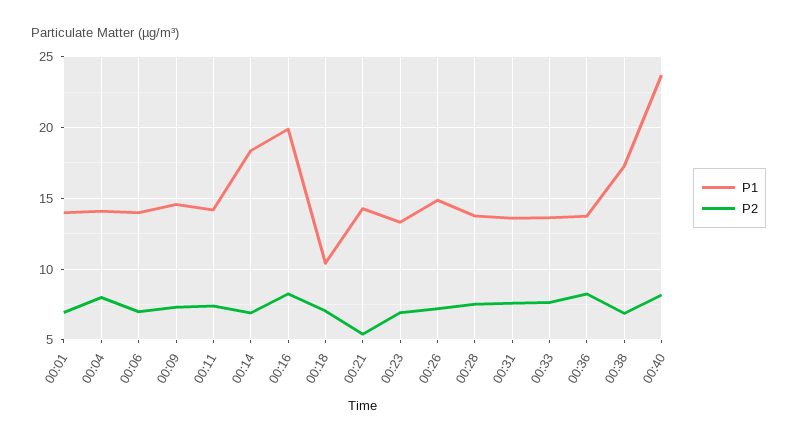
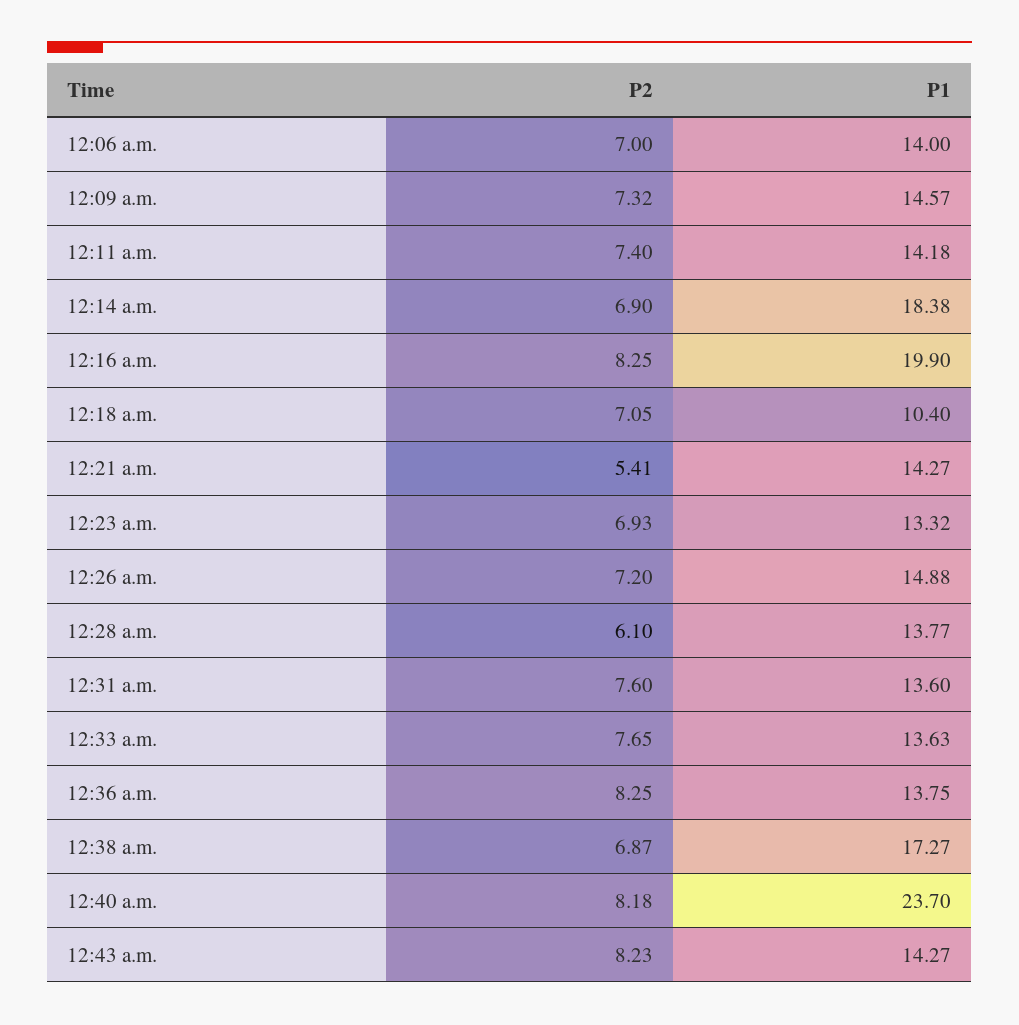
P1, 00:01: 14 -> none
P2, 00:01: 7 -> none
P1, 00:04: 14 -> none
P2, 00:04: 8 -> none
P2, 00:28: 7.5 -> 6.1
P2, 12:43 a.m.: none -> 8.23
P1, 12:43 a.m.: none -> 14.27

